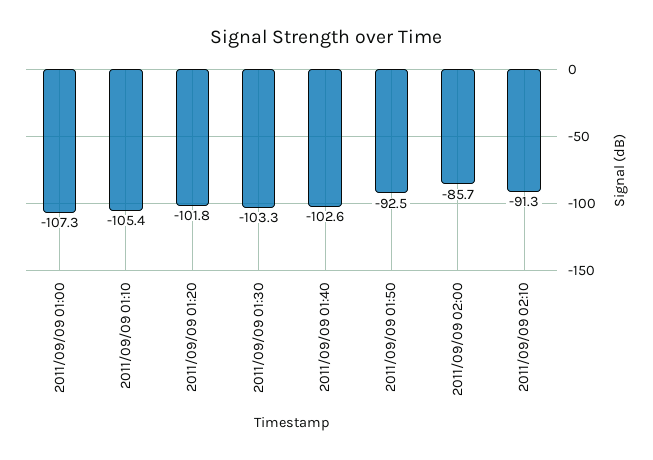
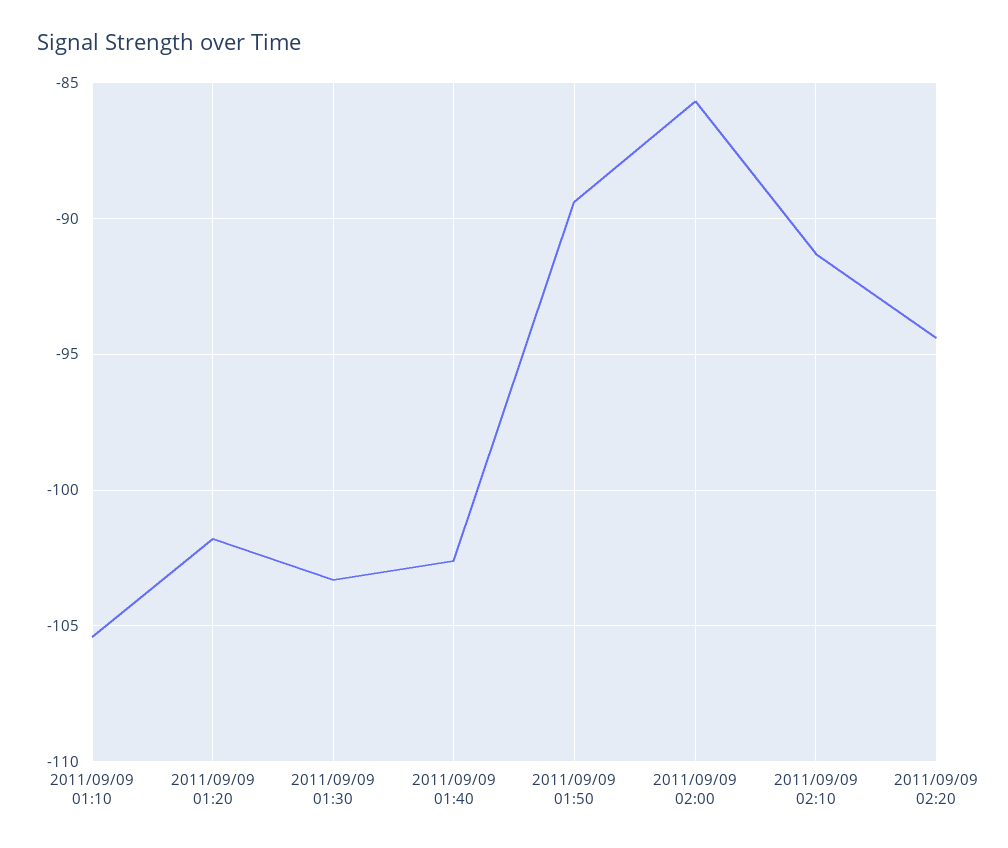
2011/09/09 01:00: -107.3 -> none
2011/09/09 01:50: -92.5 -> -89.5
2011/09/09 02:20: none -> -94.5

